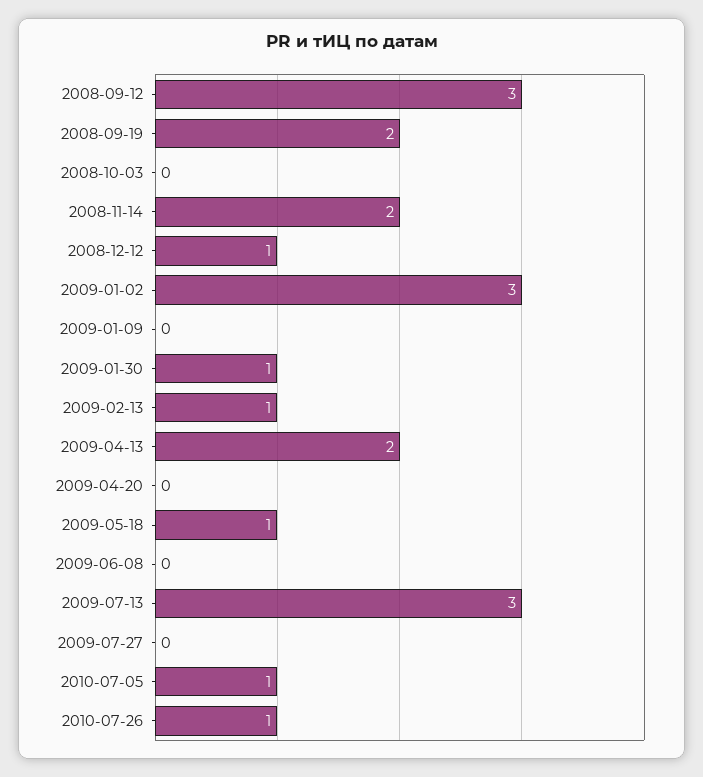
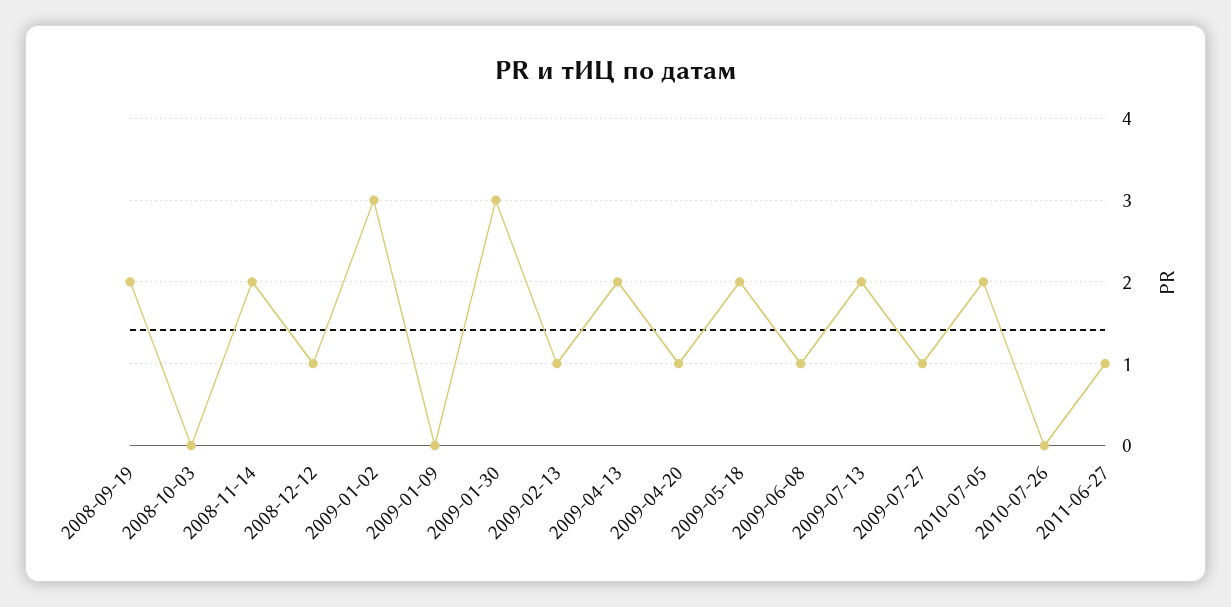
2008-09-12: 3 -> none
2009-01-30: 1 -> 3
2009-04-20: 0 -> 1
2009-05-18: 1 -> 2
2009-06-08: 0 -> 1
2009-07-13: 3 -> 2
2009-07-27: 0 -> 1
2010-07-05: 1 -> 2
2010-07-26: 1 -> 0
2011-06-27: none -> 1

